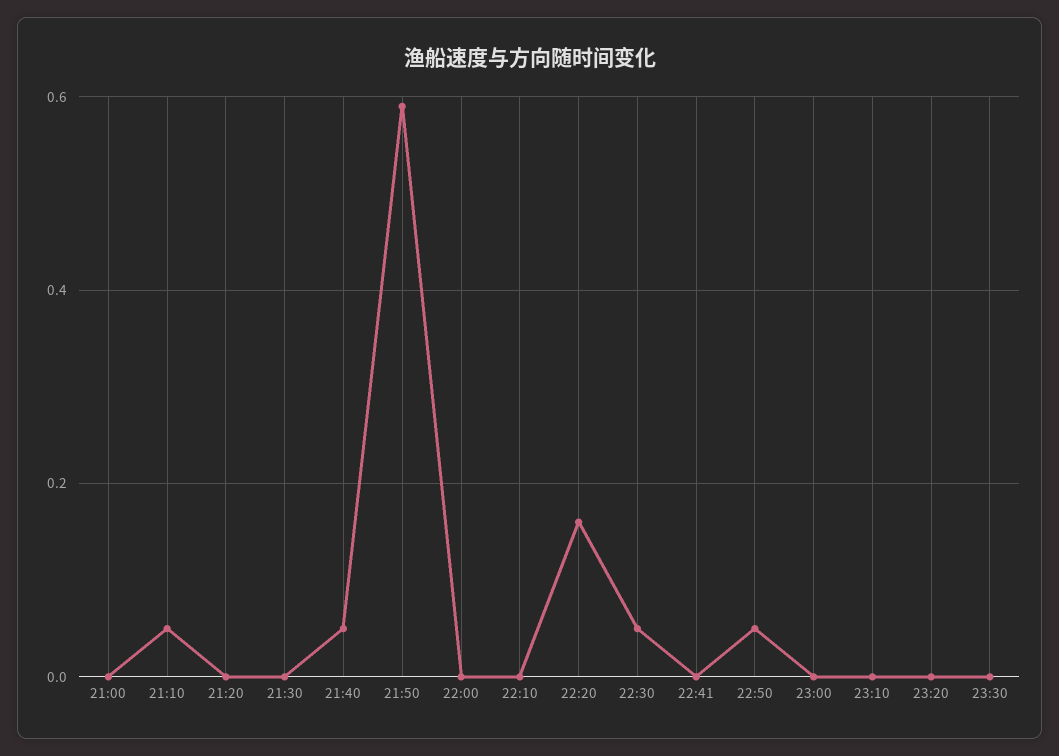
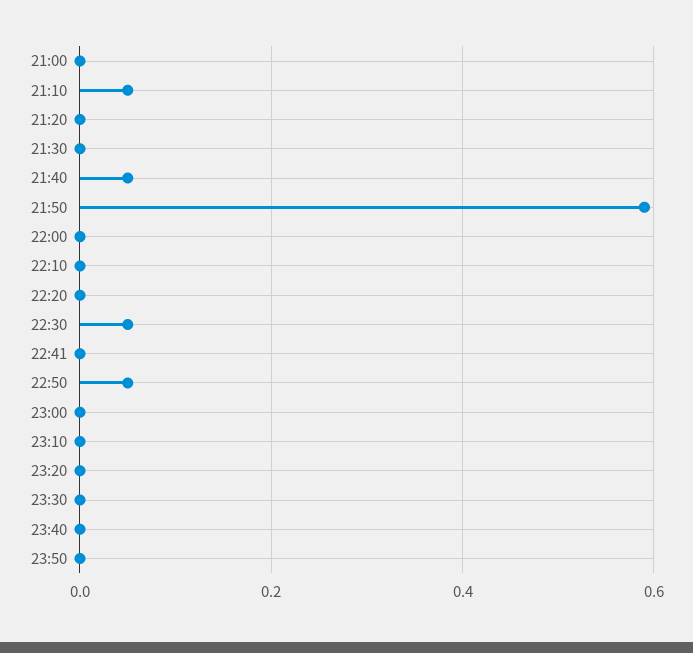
22:20: 0.15 -> 0
23:40: none -> 0
23:50: none -> 0

